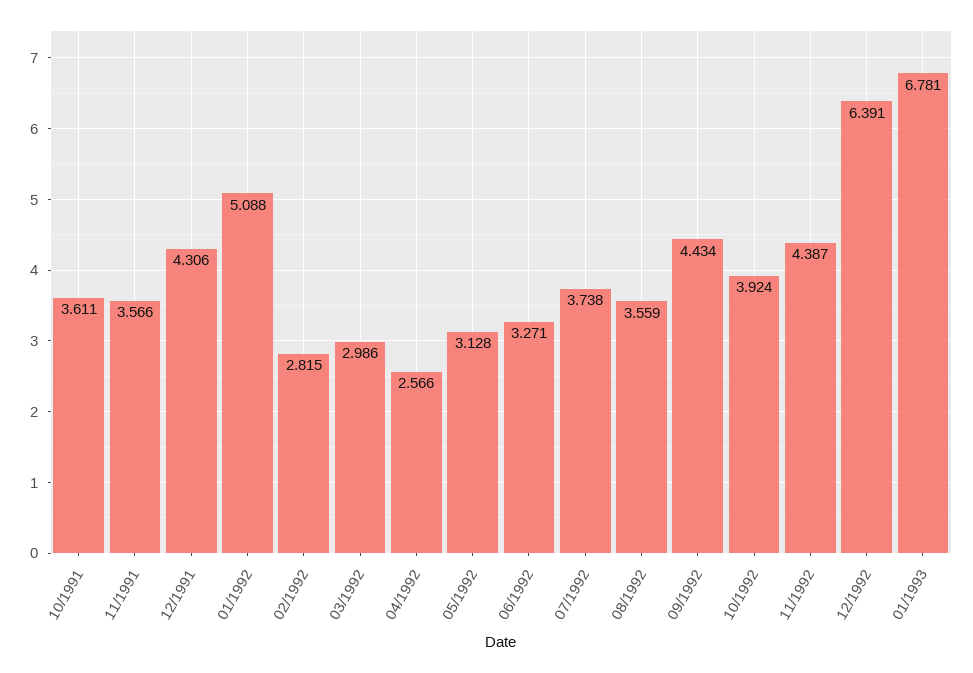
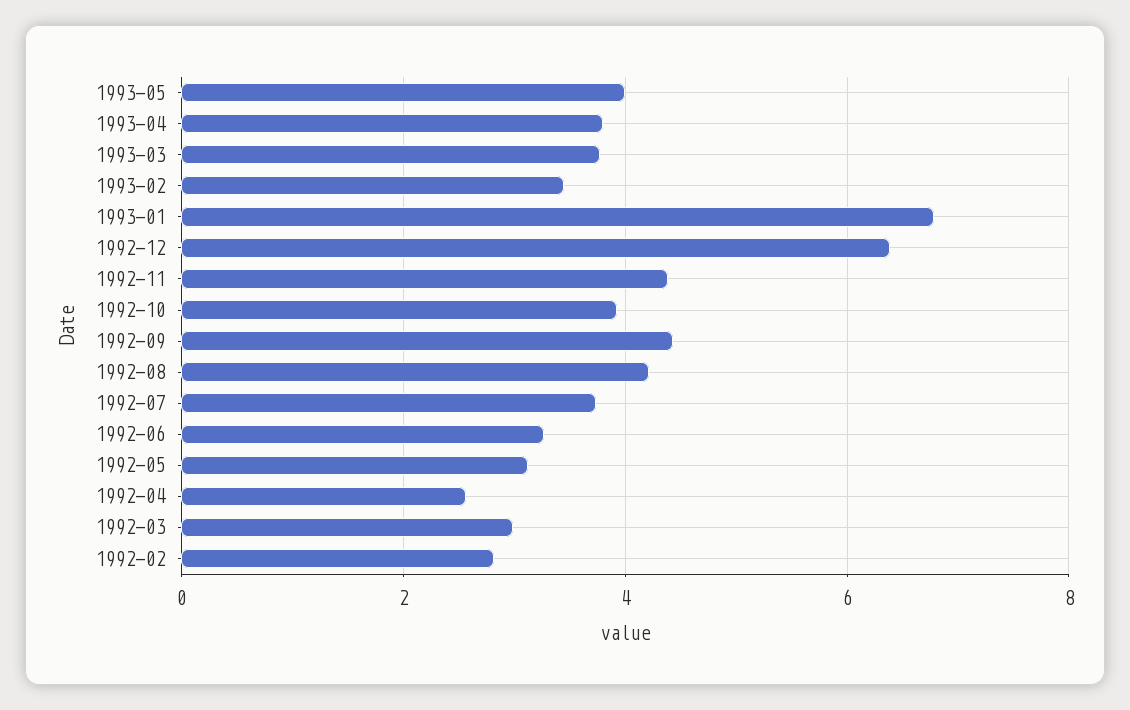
10/1991: 3.611 -> none
11/1991: 3.566 -> none
12/1991: 4.306 -> none
01/1992: 5.088 -> none
08/1992: 3.559 -> 4.2
1993-05: none -> 4
1993-04: none -> 3.8
1993-03: none -> 3.8
1993-02: none -> 3.4

